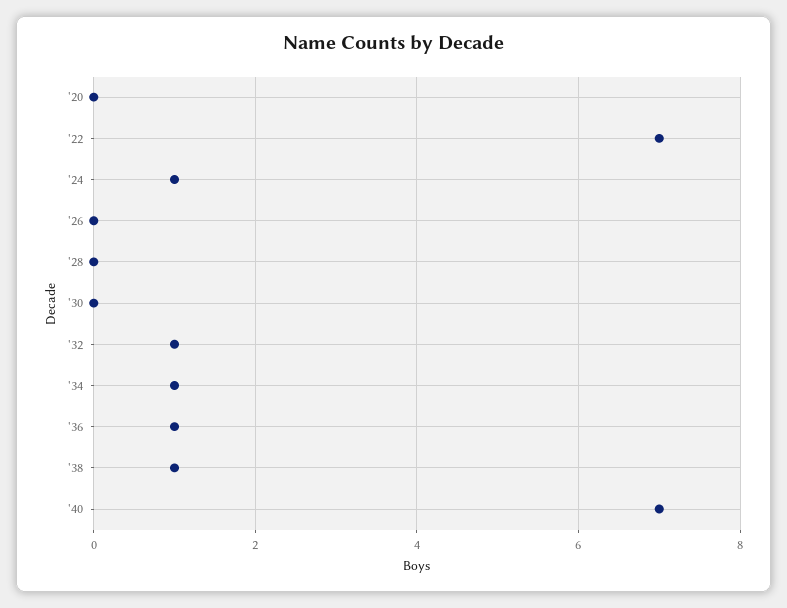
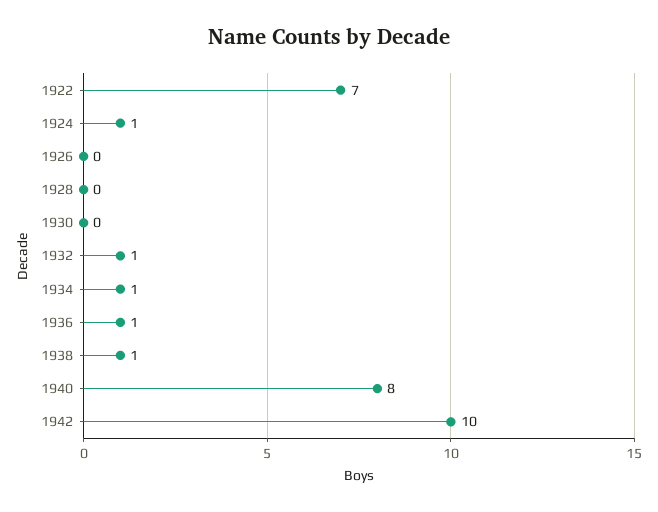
'20: 0 -> none
'40: 7 -> 8
1942: none -> 10

